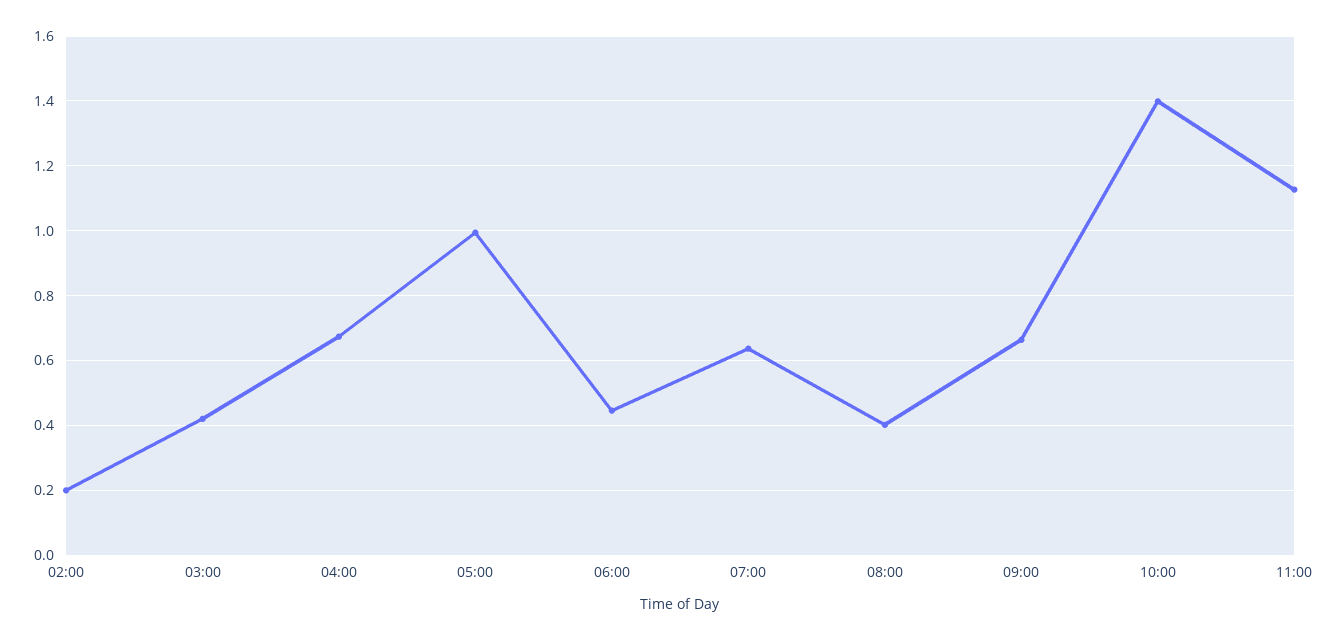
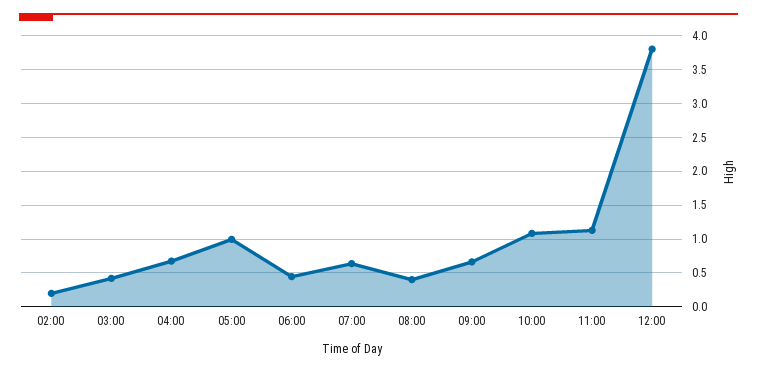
10:00: 1.4 -> 1.1
12:00: none -> 3.8

